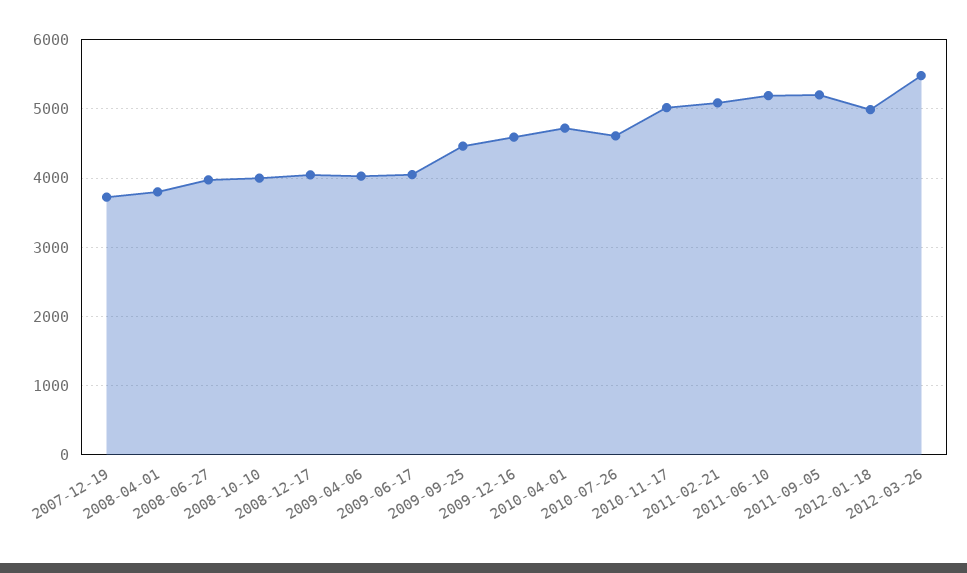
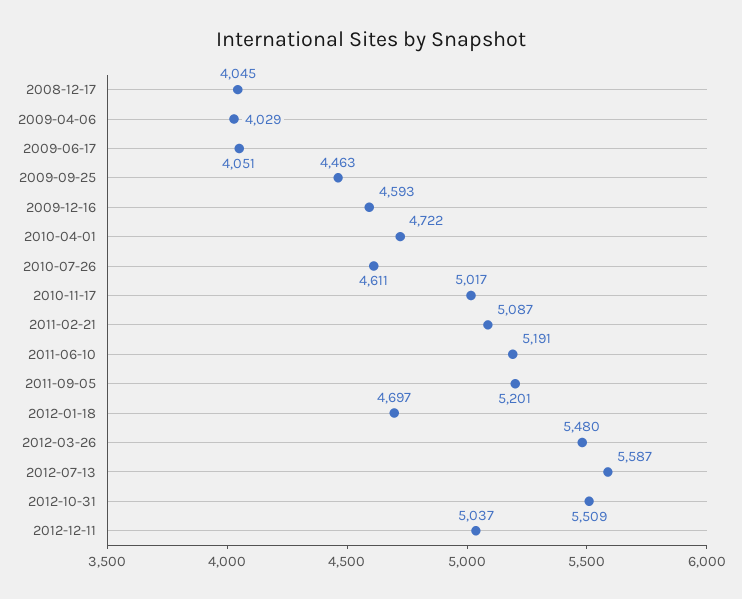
2007-12-19: 3700 -> none
2008-04-01: 3800 -> none
2008-06-27: 4000 -> none
2008-10-10: 4000 -> none
2012-01-18: 5000 -> 4697
2012-07-13: none -> 5587
2012-10-31: none -> 5509
2012-12-11: none -> 5037

